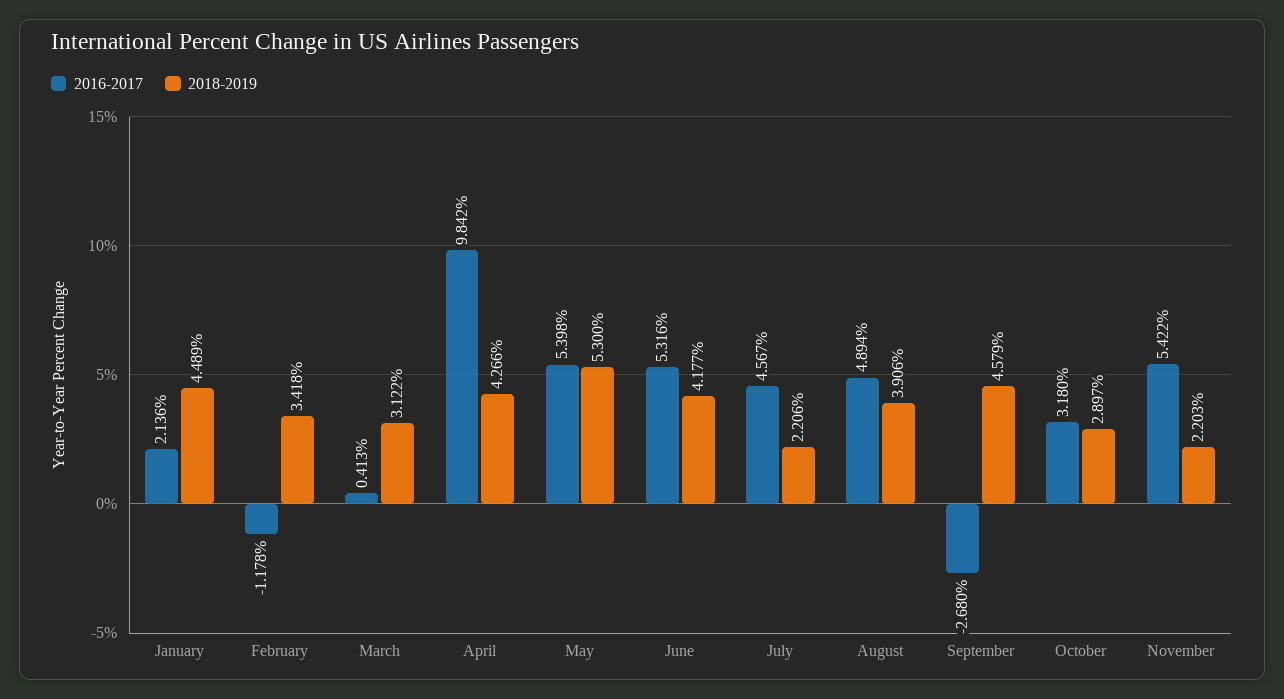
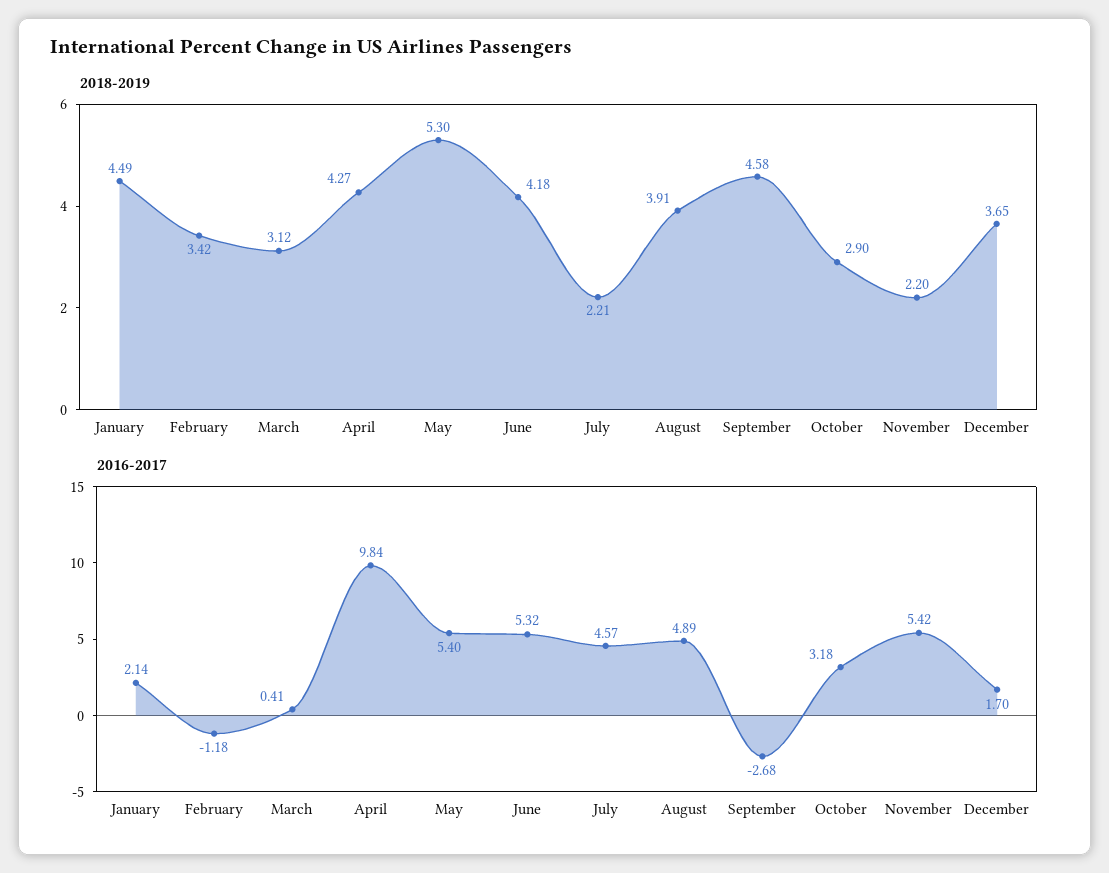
2018-2019, December: none -> 3.65
2016-2017, December: none -> 1.7

